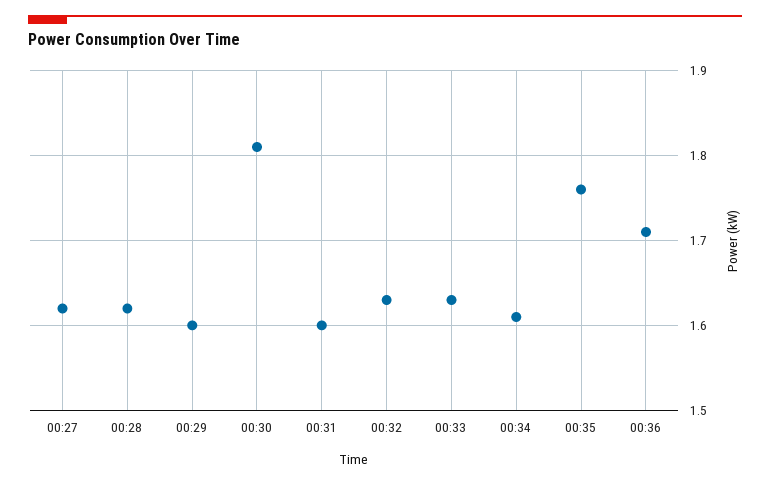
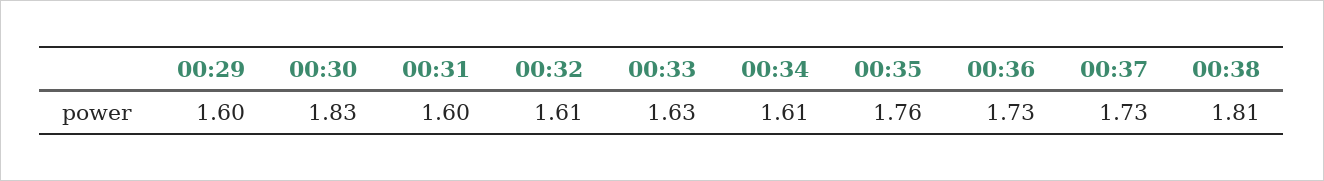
00:27: 1.62 -> none
00:28: 1.62 -> none
00:30: 1.81 -> 1.83
00:32: 1.63 -> 1.61
00:36: 1.71 -> 1.73
00:37: none -> 1.73
00:38: none -> 1.81

